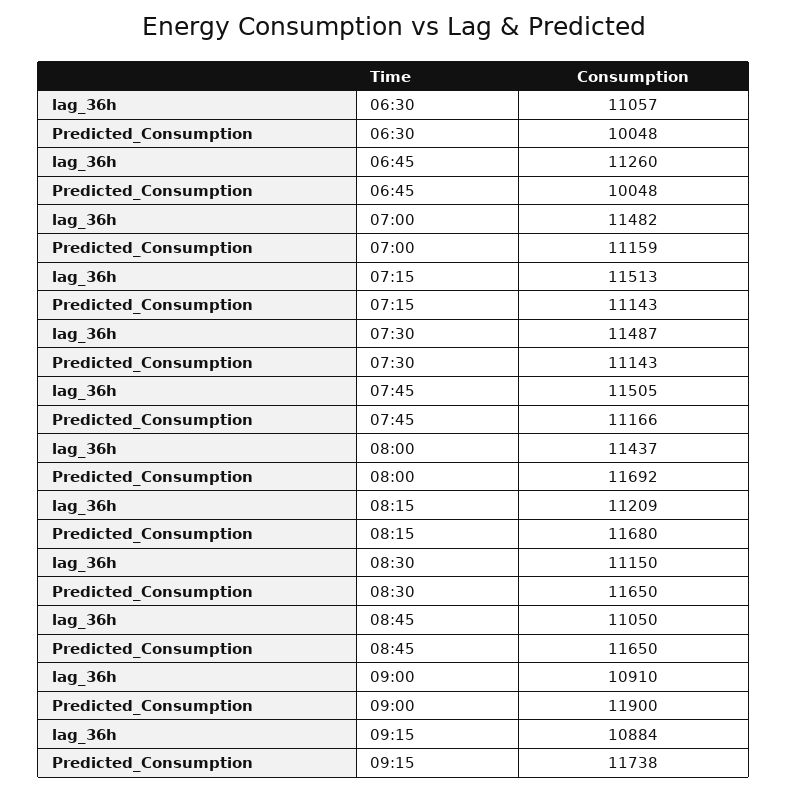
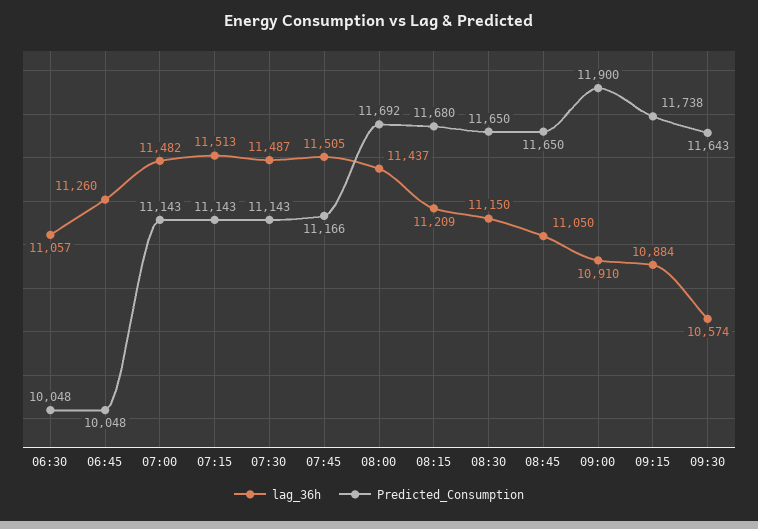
Predicted_Consumption, 07:00: 11159 -> 11143
lag_36h, 09:30: none -> 10574
Predicted_Consumption, 09:30: none -> 11643

